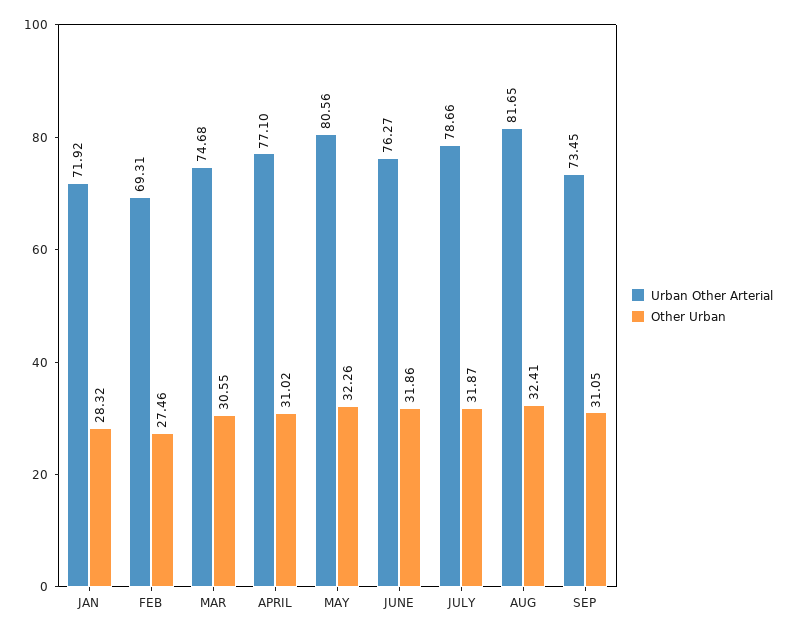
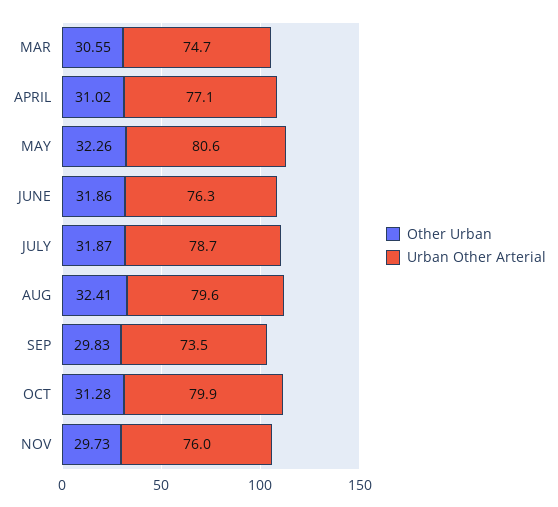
Urban Other Arterial, JAN: 71.92 -> none
Other Urban, JAN: 28.32 -> none
Urban Other Arterial, FEB: 69.31 -> none
Other Urban, FEB: 27.46 -> none
Urban Other Arterial, AUG: 81.65 -> 79.6
Other Urban, SEP: 31.05 -> 29.83
Other Urban, OCT: none -> 31.28
Urban Other Arterial, OCT: none -> 79.9
Other Urban, NOV: none -> 29.73
Urban Other Arterial, NOV: none -> 76

